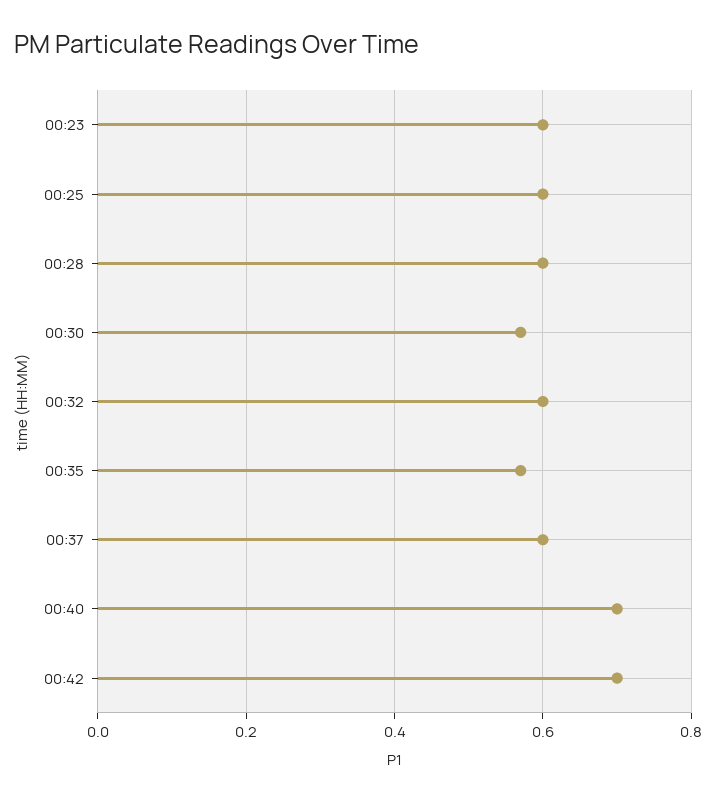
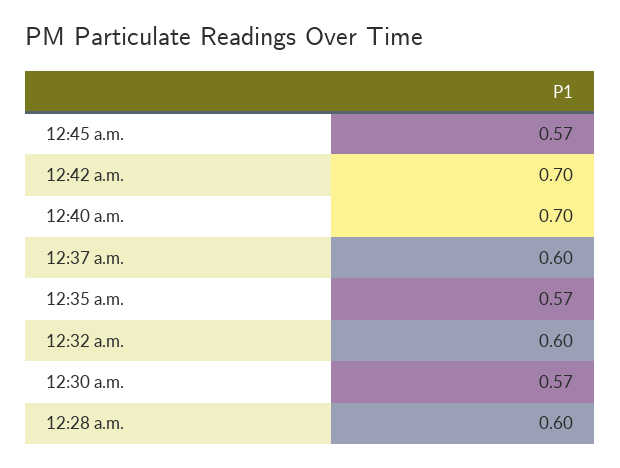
00:23: 0.6 -> none
00:25: 0.6 -> none
12:45 a.m.: none -> 0.57

